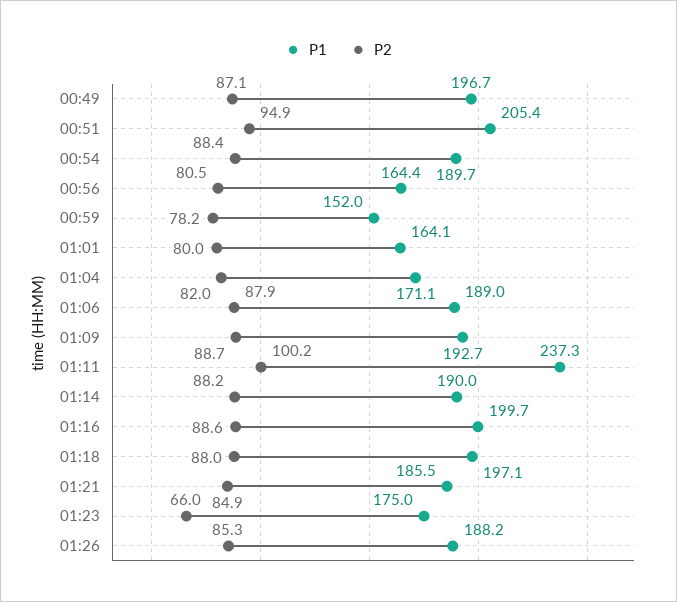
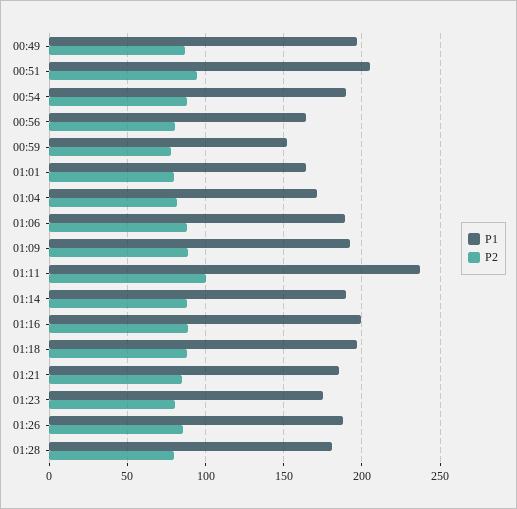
P2, 01:23: 66 -> 80
P1, 01:28: none -> 180
P2, 01:28: none -> 80

